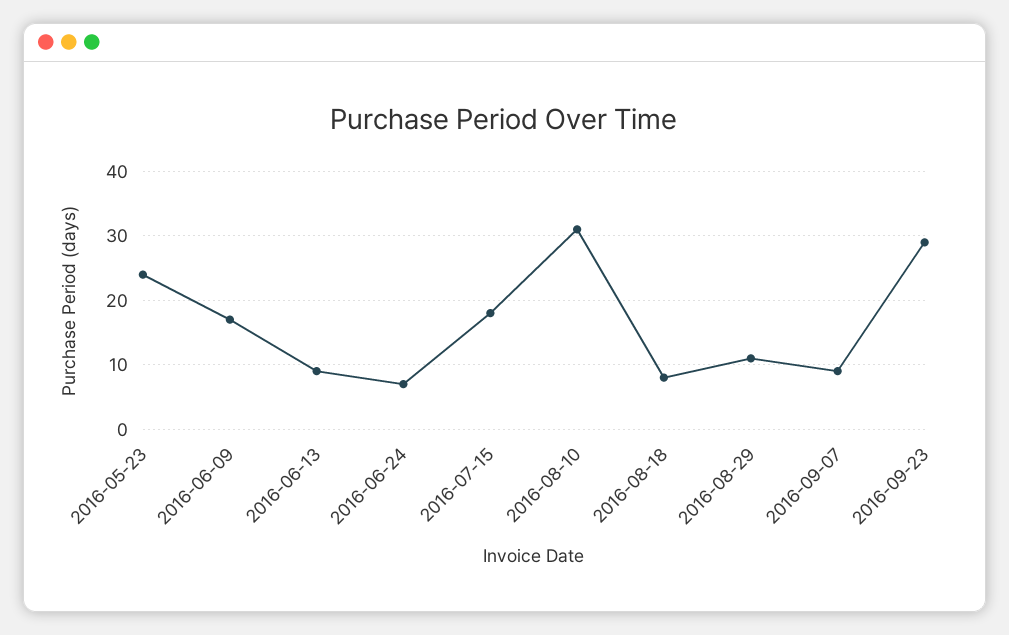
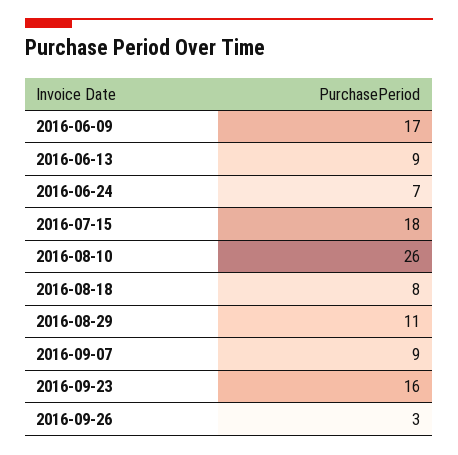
2016-05-23: 24 -> none
2016-08-10: 31 -> 26
2016-09-23: 29 -> 16
2016-09-26: none -> 3

